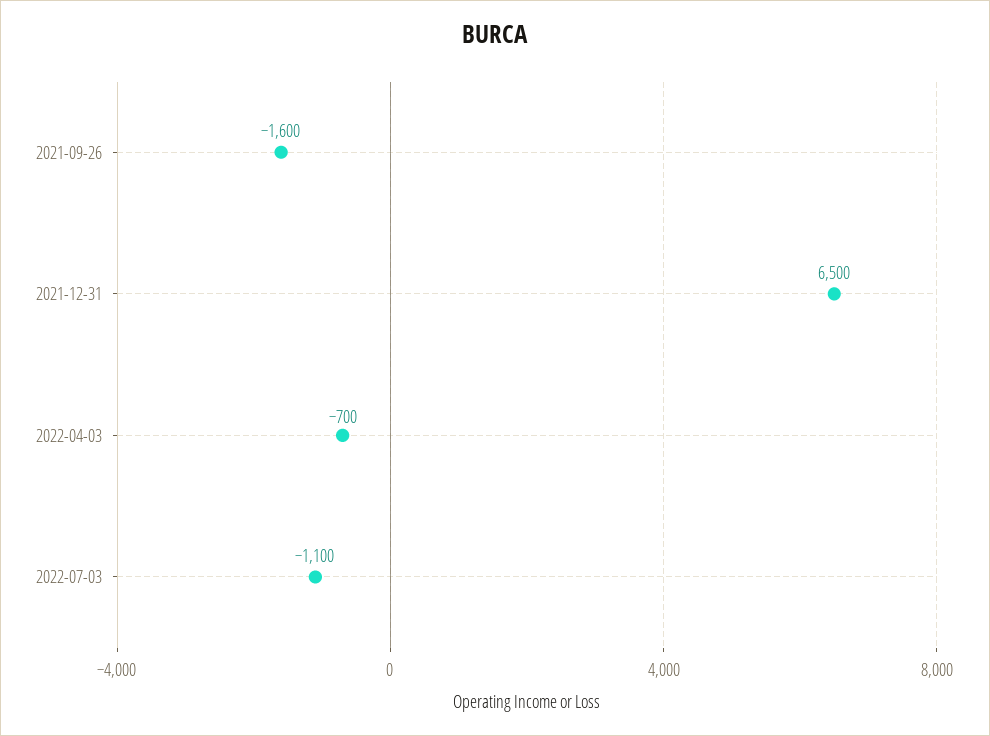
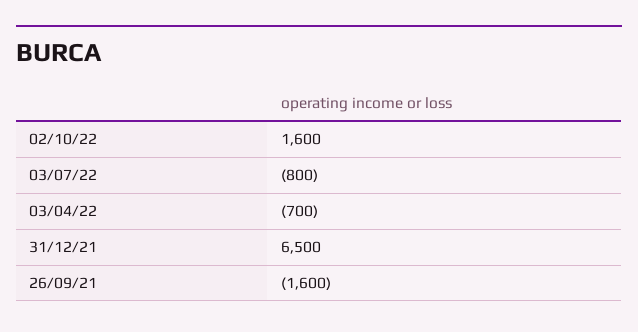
2022-07-03: -1100 -> -800
02/10/22: none -> 1600

